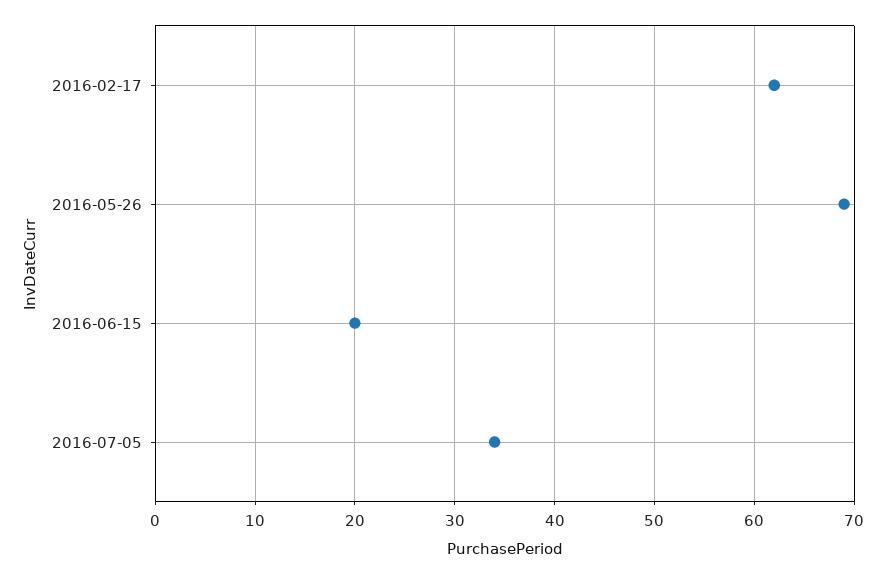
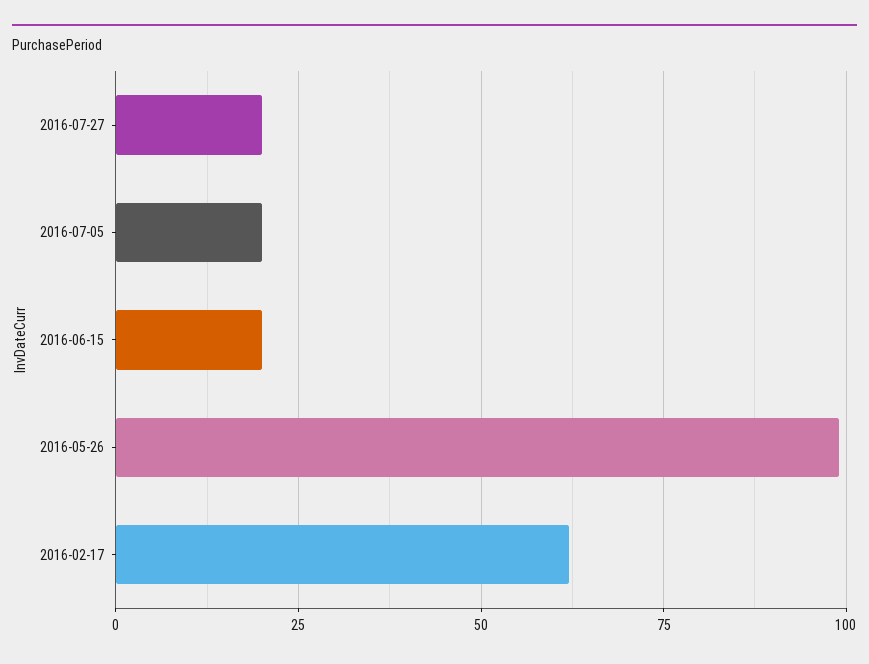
2016-05-26: 69 -> 100
2016-07-05: 34 -> 20
2016-07-27: none -> 20

